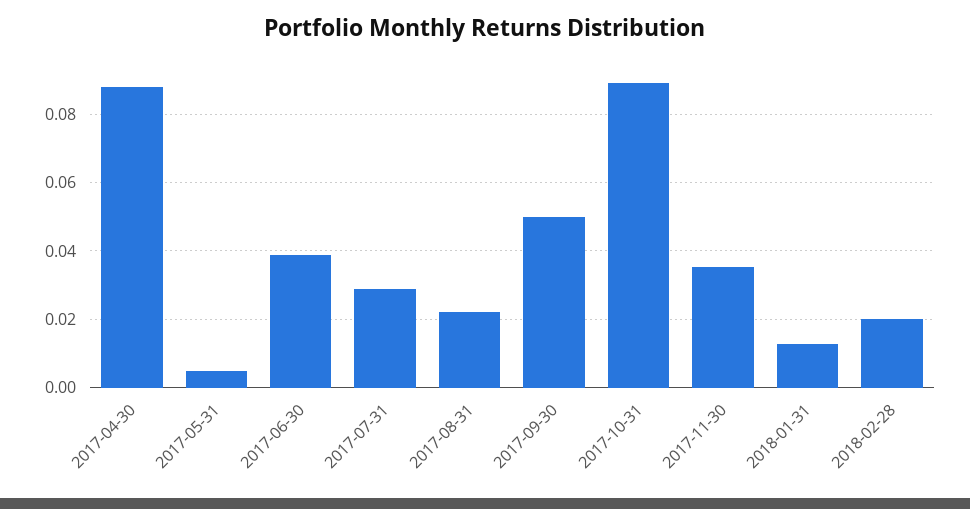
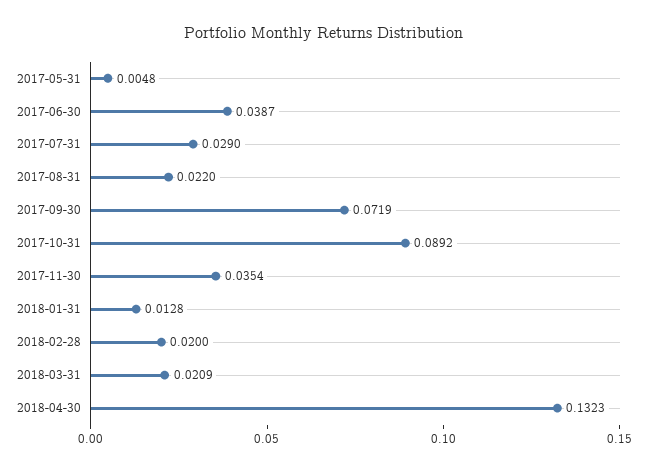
2017-04-30: 0.088 -> none
2017-09-30: 0.05 -> 0.0719
2018-03-31: none -> 0.0209
2018-04-30: none -> 0.1323

